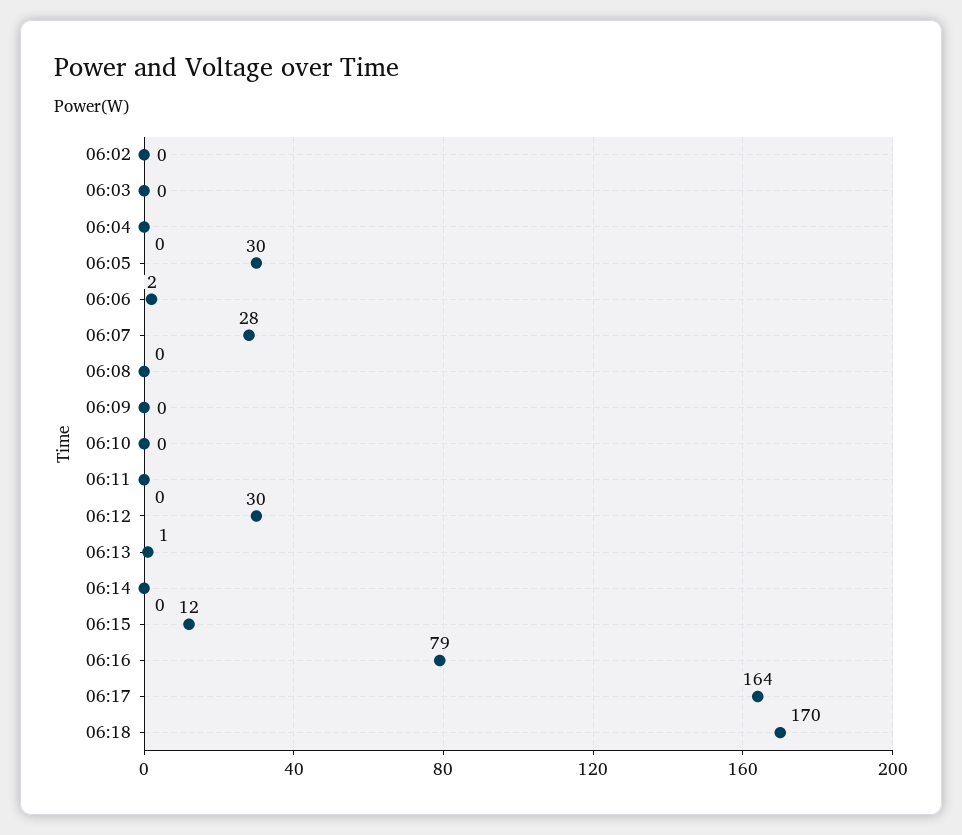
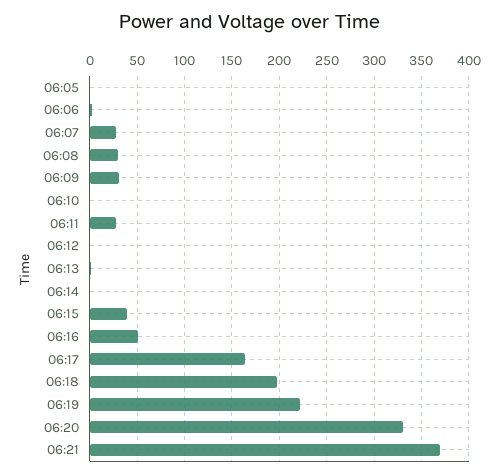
06:02: 0 -> none
06:03: 0 -> none
06:04: 0 -> none
06:05: 30 -> 0
06:08: 0 -> 30
06:09: 0 -> 30
06:11: 0 -> 30
06:12: 30 -> 0
06:15: 12 -> 40
06:16: 79 -> 50
06:18: 170 -> 200
06:19: none -> 220
06:20: none -> 330
06:21: none -> 370

